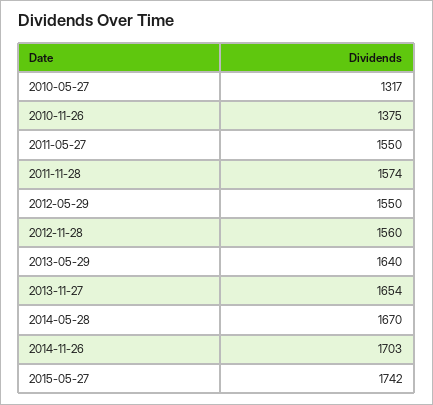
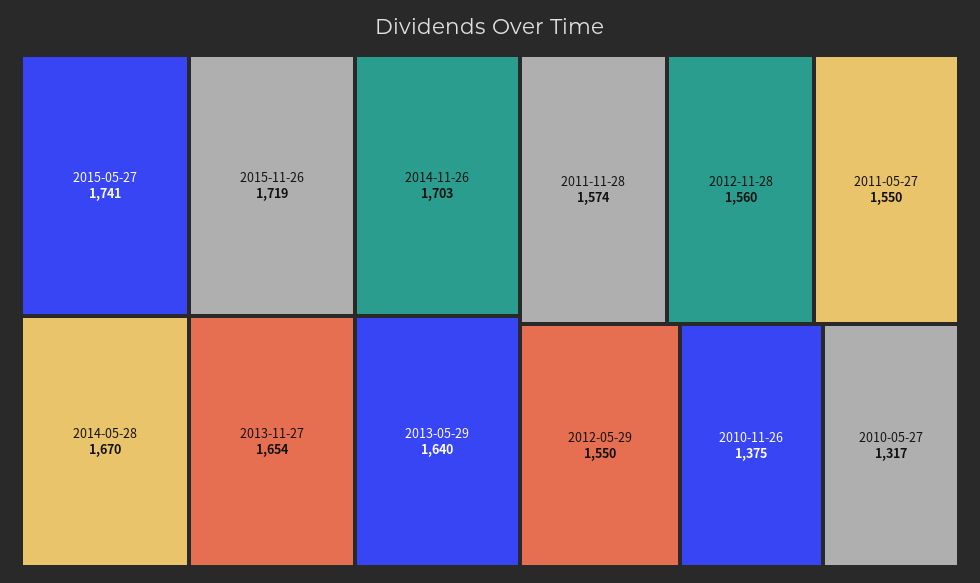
2015-05-27: 1742 -> 1741
2015-11-26: none -> 1719

